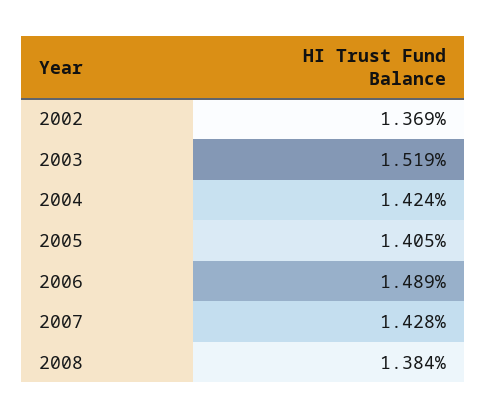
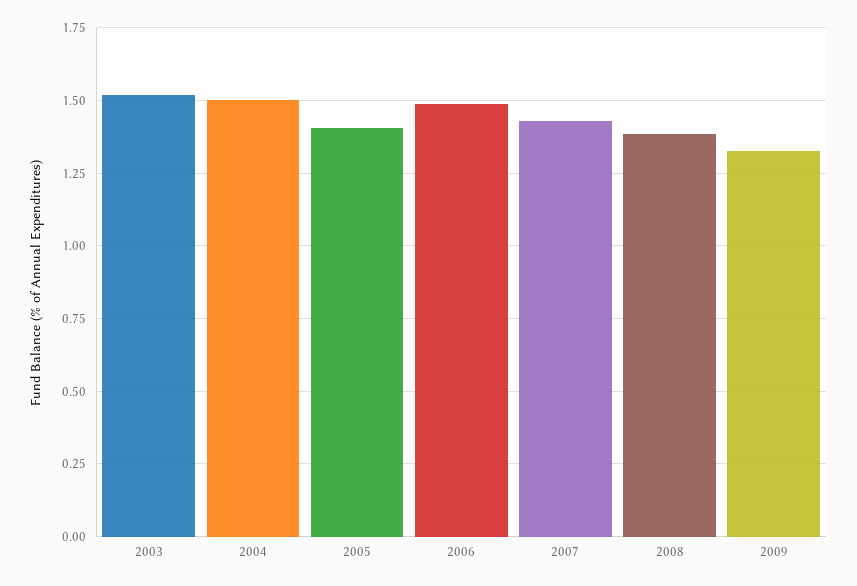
2002: 1.369 -> none
2004: 1.424 -> 1.5
2009: none -> 1.325

